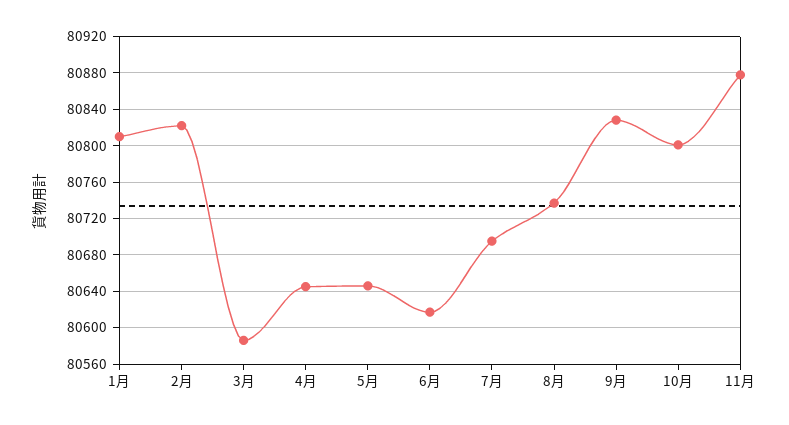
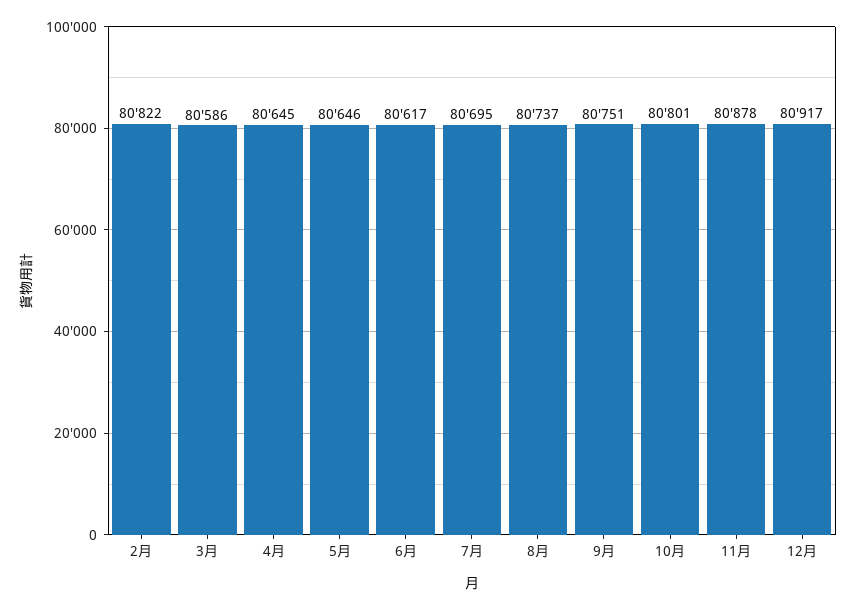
1月: 80810 -> none
9月: 80830 -> 80751
12月: none -> 80917

